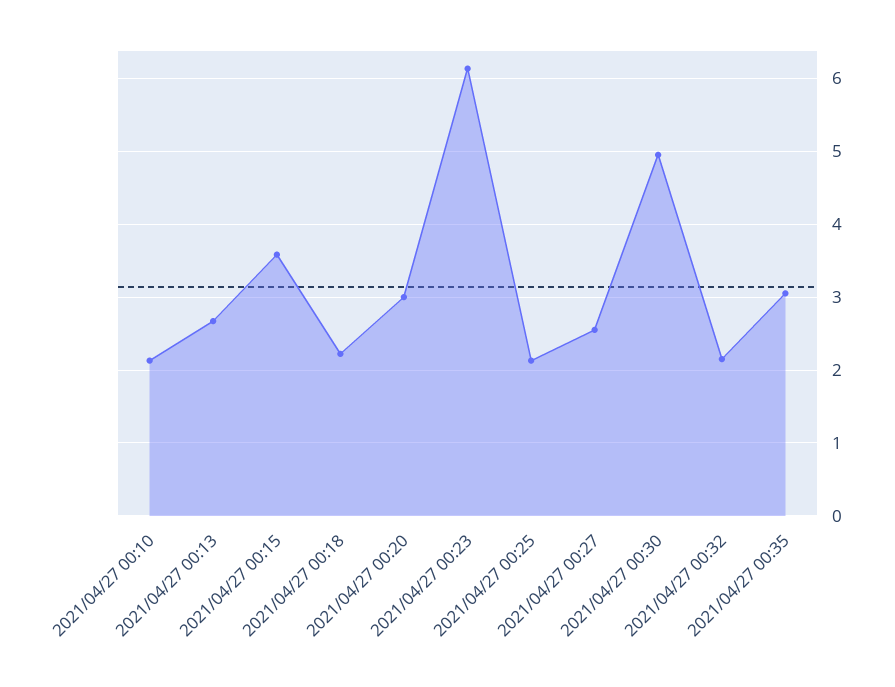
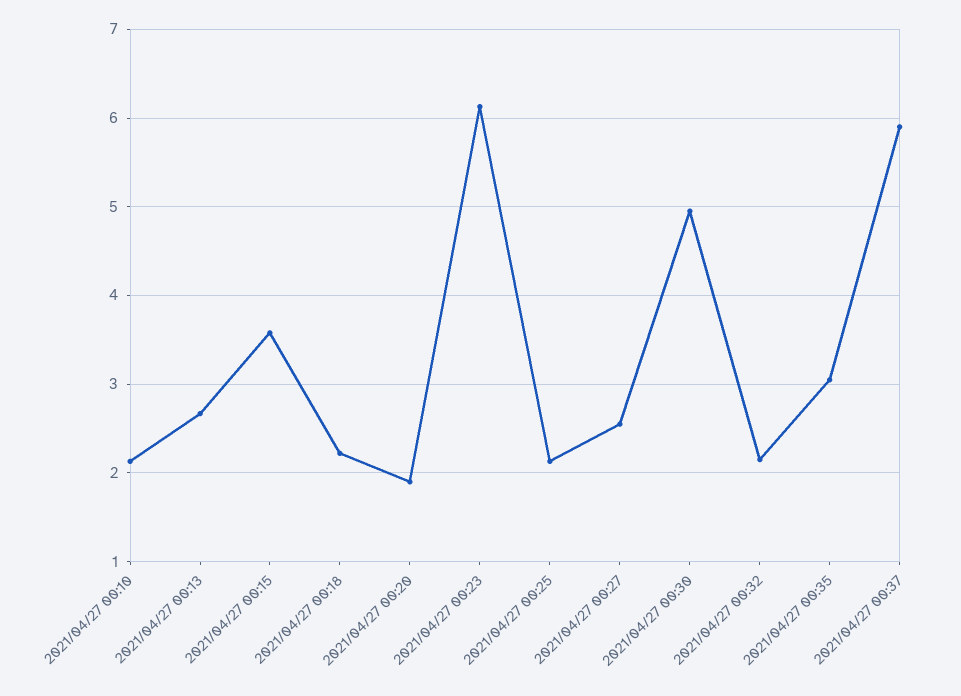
2021/04/27 00:20: 3 -> 1.9
2021/04/27 00:37: none -> 5.9

